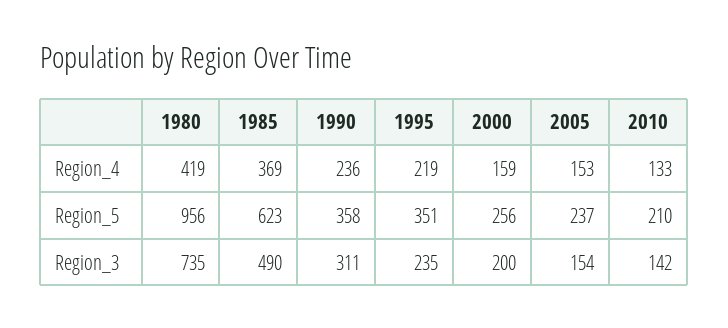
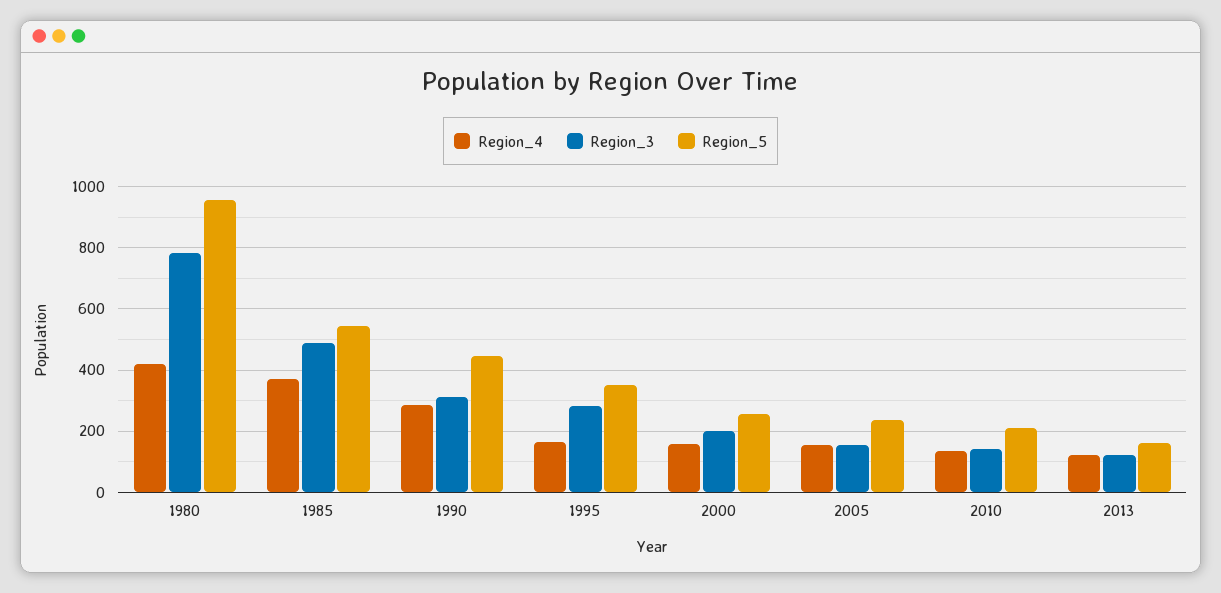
Region_4, 1990: 236 -> 280
Region_4, 1995: 219 -> 160
Region_5, 1985: 623 -> 540
Region_5, 1990: 358 -> 440
Region_3, 1980: 735 -> 780
Region_3, 1995: 235 -> 280
Region_4, 2013: none -> 120
Region_3, 2013: none -> 120
Region_5, 2013: none -> 160

